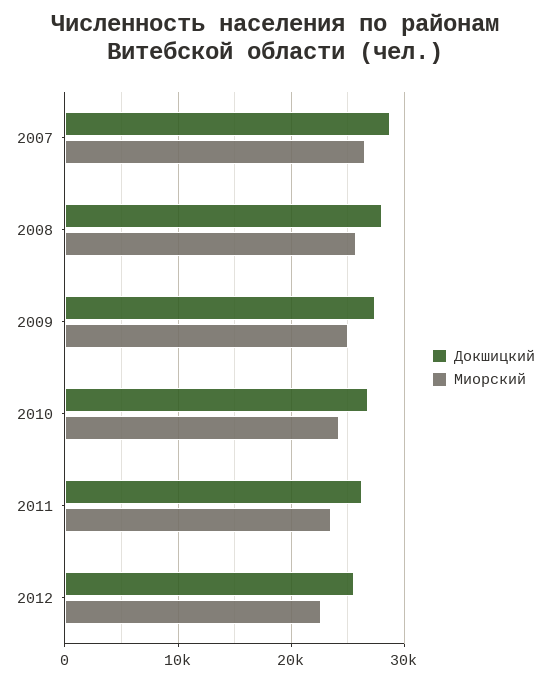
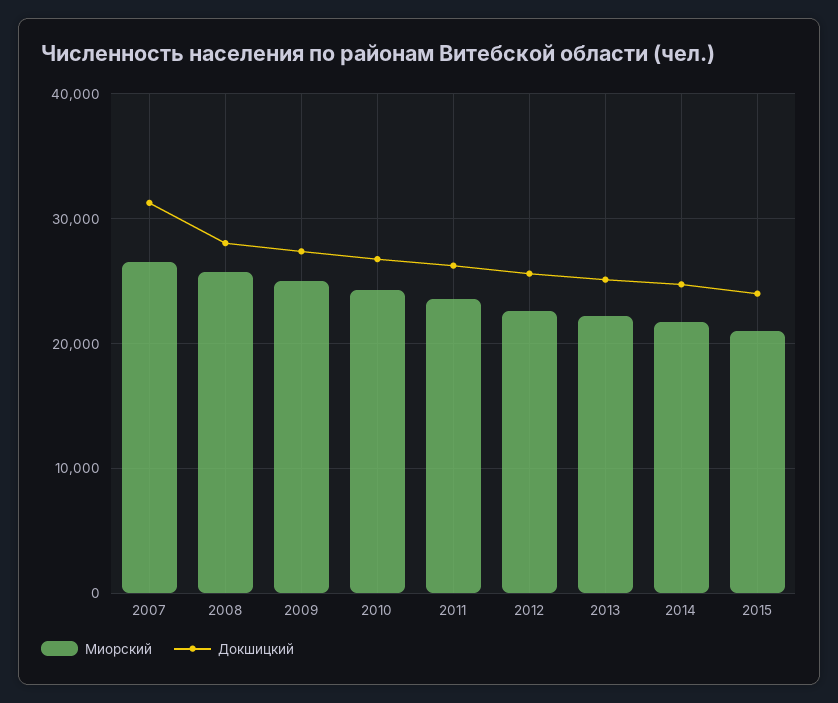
Докшицкий, 2007: 29000 -> 31000
Миорский, 2013: none -> 22000
Докшицкий, 2013: none -> 25000
Миорский, 2014: none -> 22000
Докшицкий, 2014: none -> 25000
Миорский, 2015: none -> 21000
Докшицкий, 2015: none -> 24000

